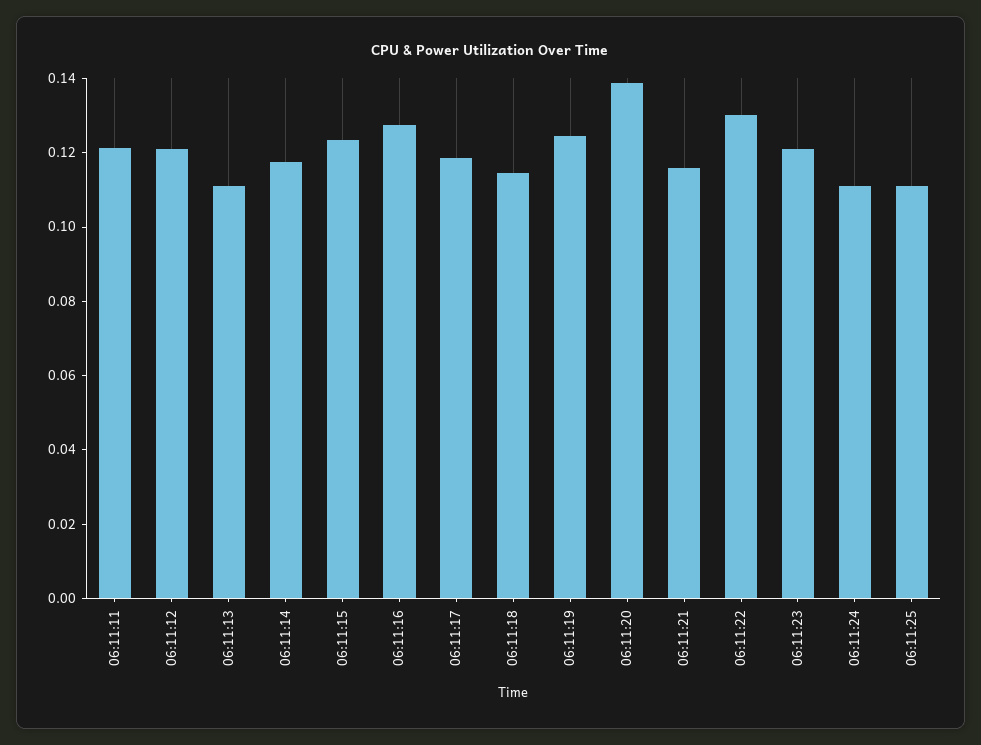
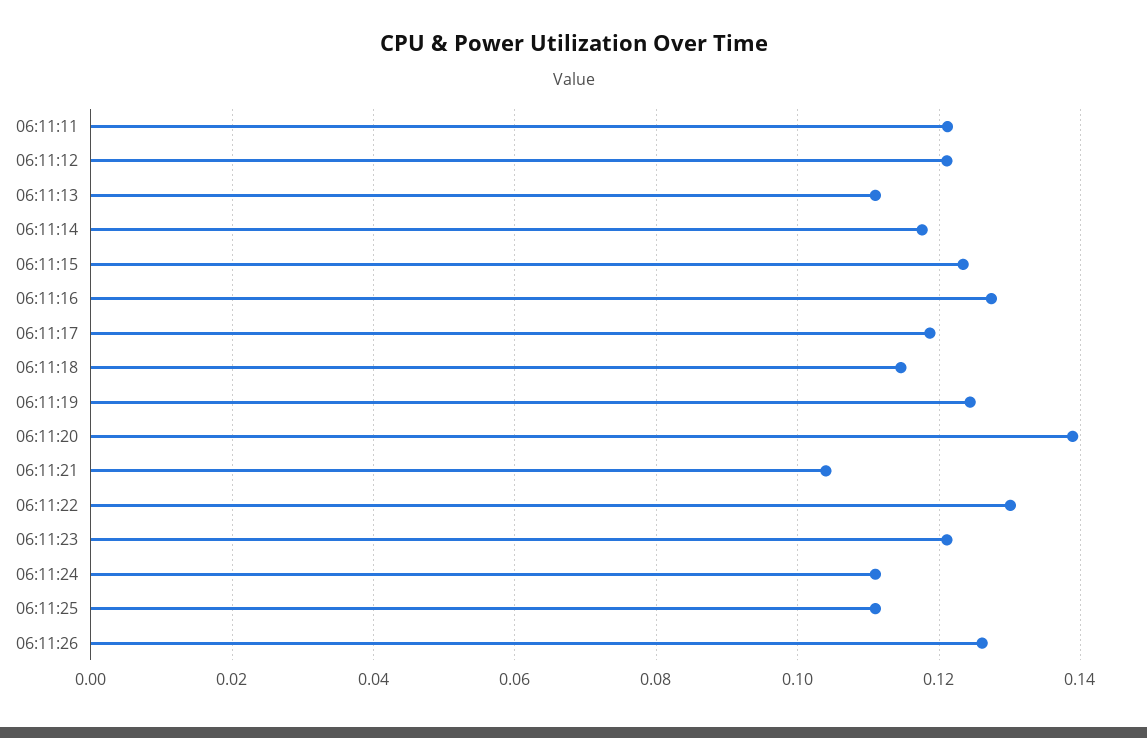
06:11:21: 0.115 -> 0.104
06:11:26: none -> 0.126

